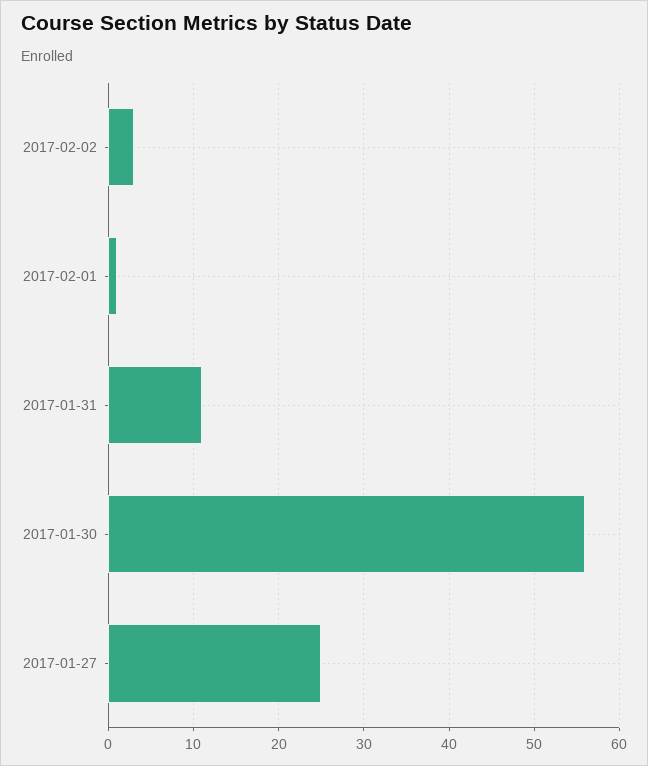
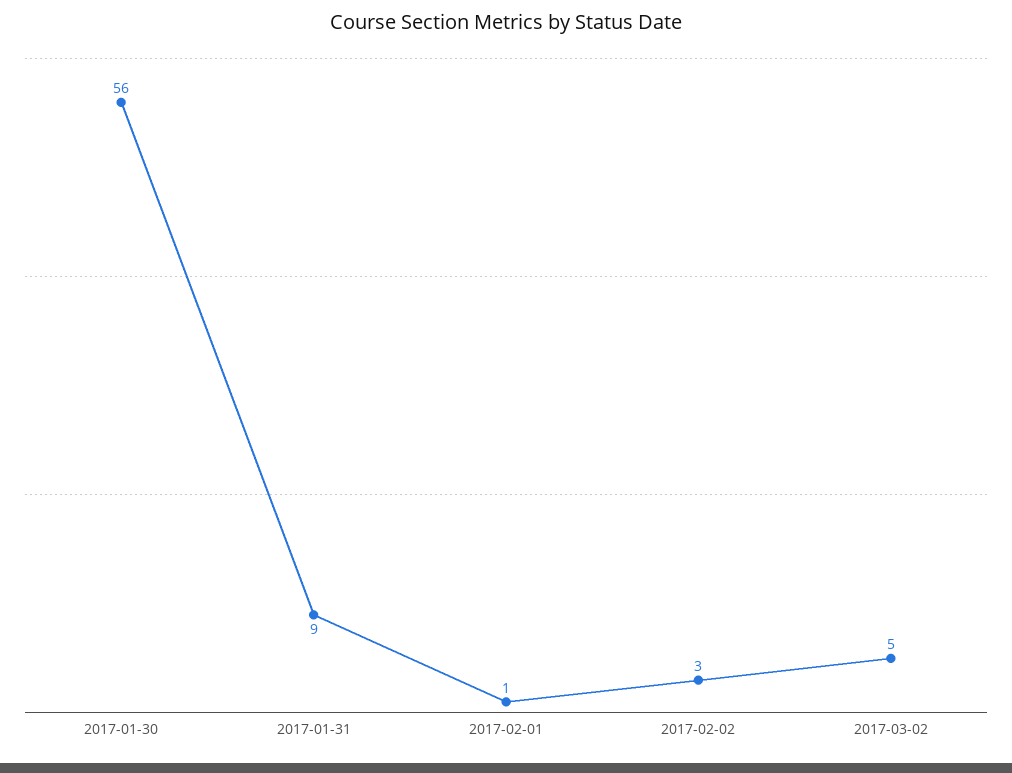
2017-01-31: 11 -> 9
2017-01-27: 25 -> none
2017-03-02: none -> 5

